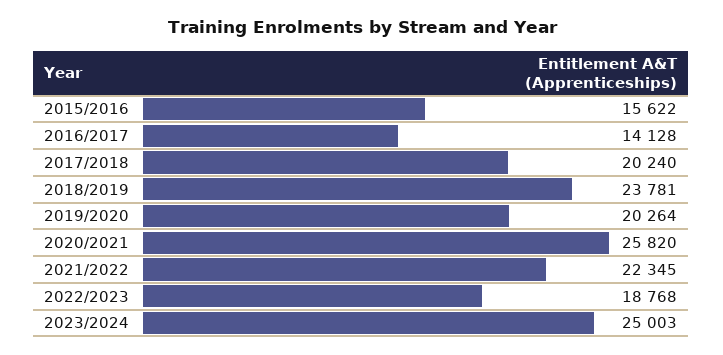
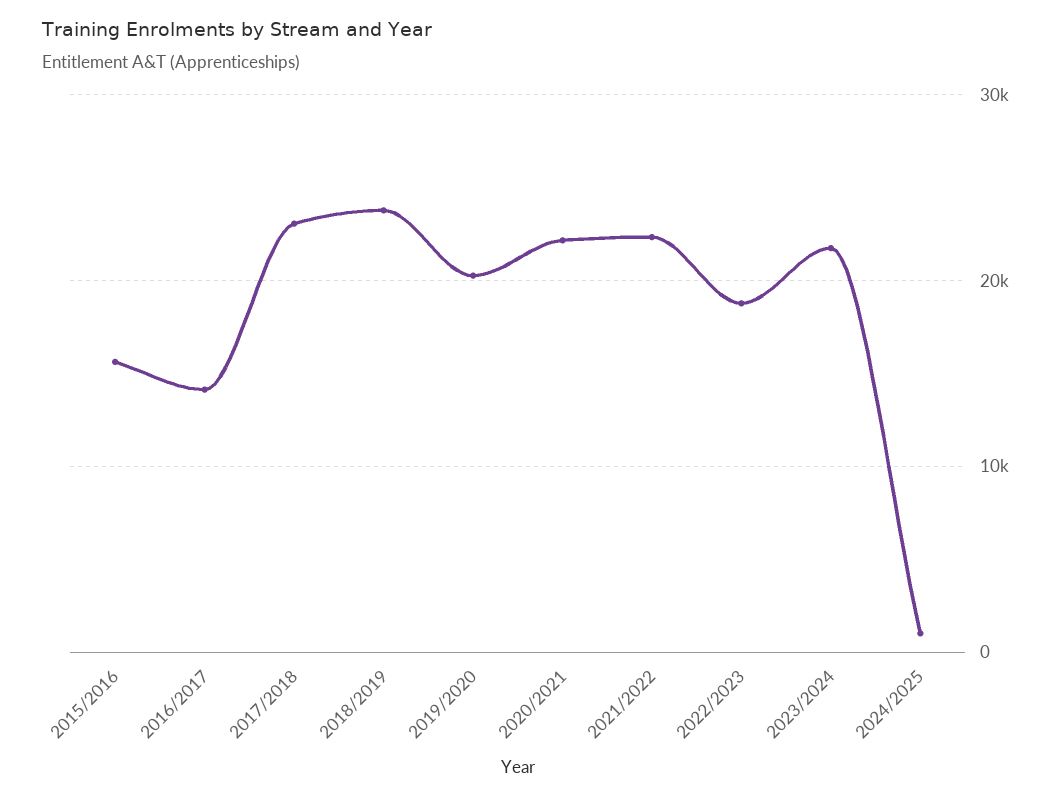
2017/2018: 20240 -> 23000
2020/2021: 25820 -> 22000
2023/2024: 25003 -> 22000
2024/2025: none -> 1000

